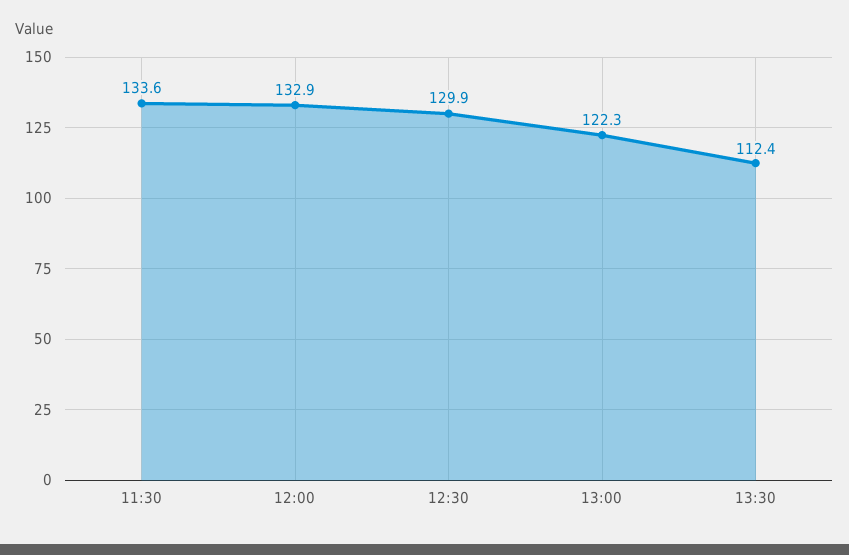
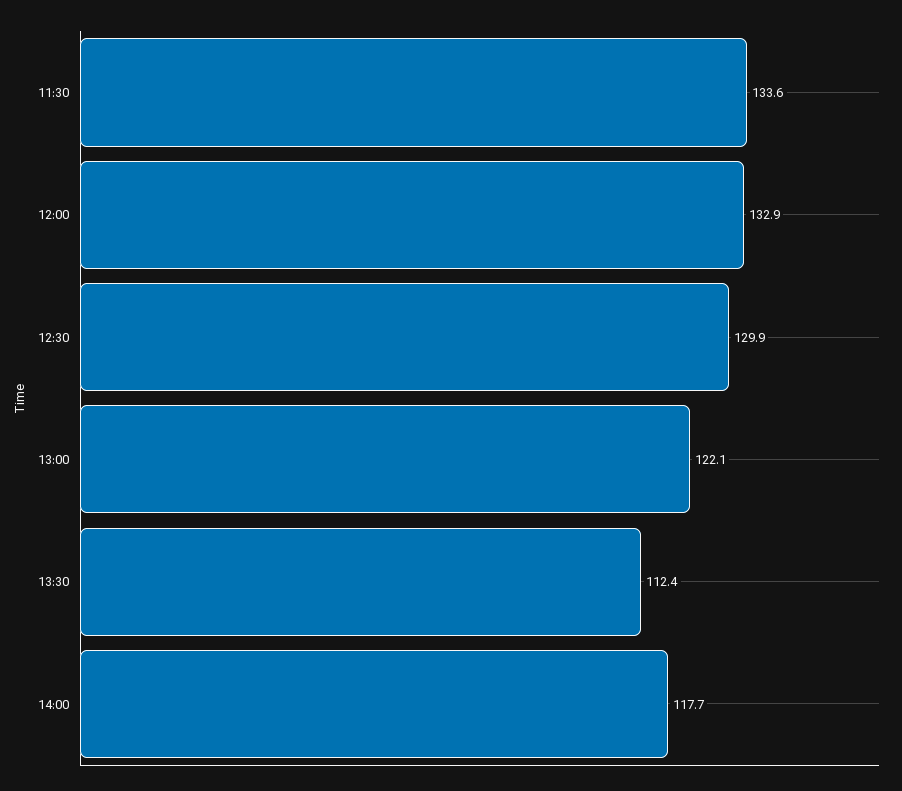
13:00: 122.3 -> 122.1
14:00: none -> 117.7

